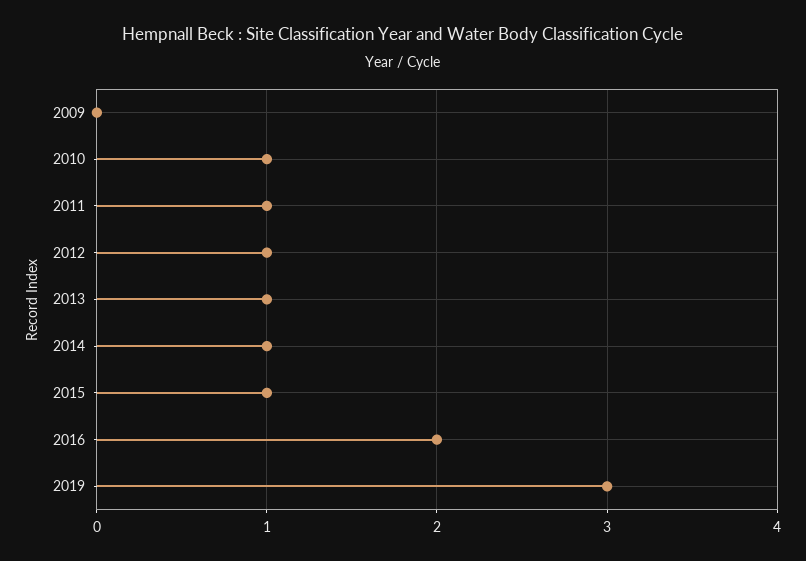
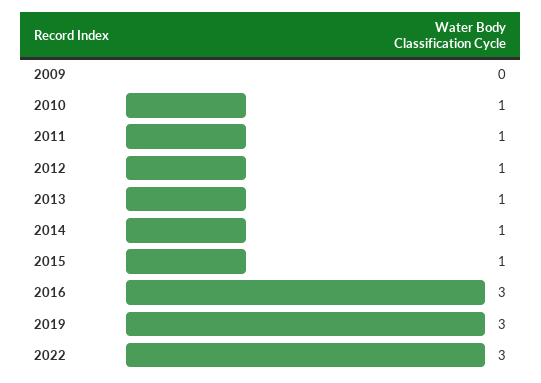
2016: 2 -> 3
2022: none -> 3

